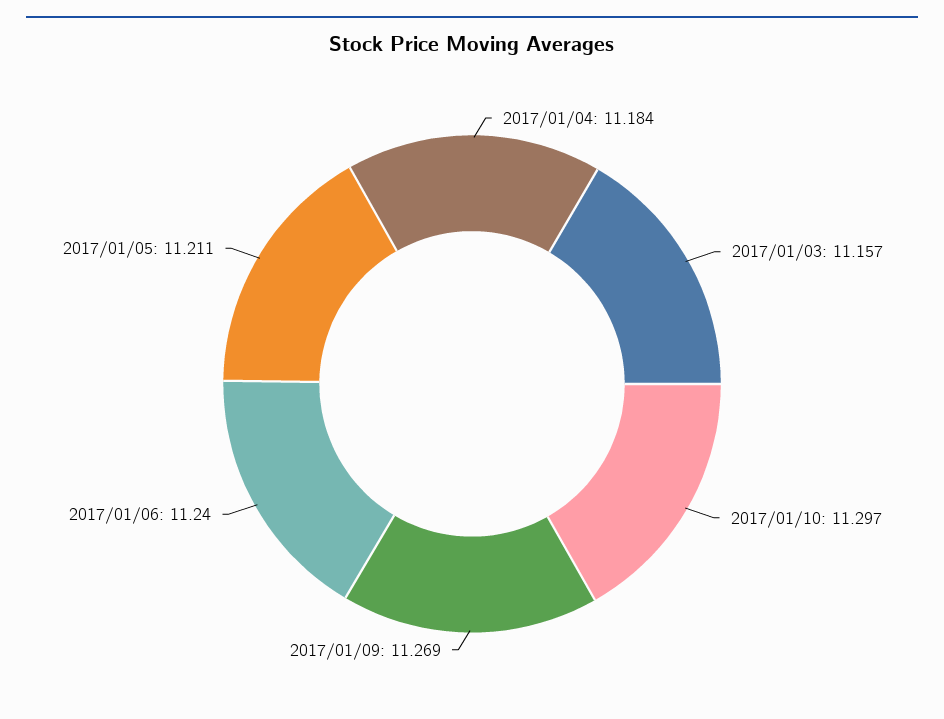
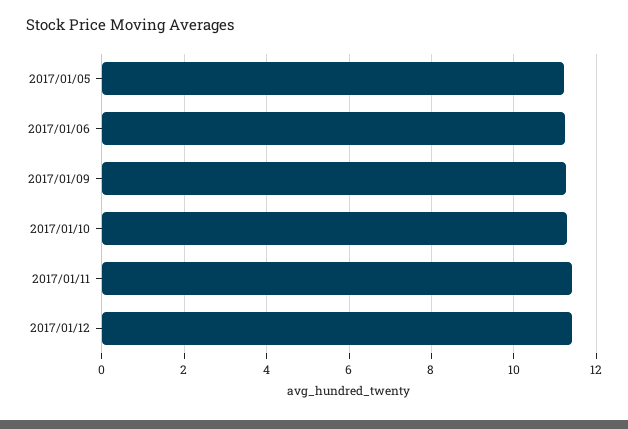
2017/01/04: 11.184 -> none
2017/01/03: 11.157 -> none
2017/01/11: none -> 11.4
2017/01/12: none -> 11.4

